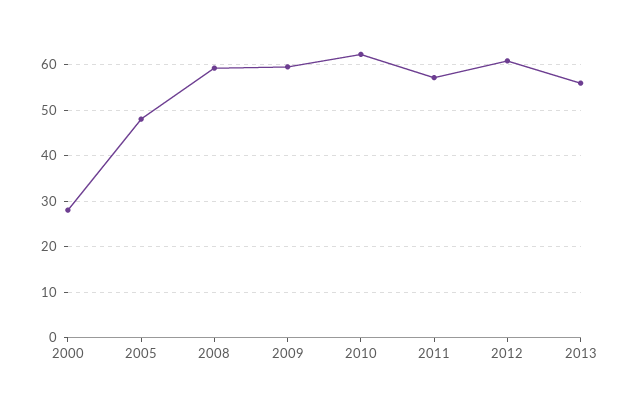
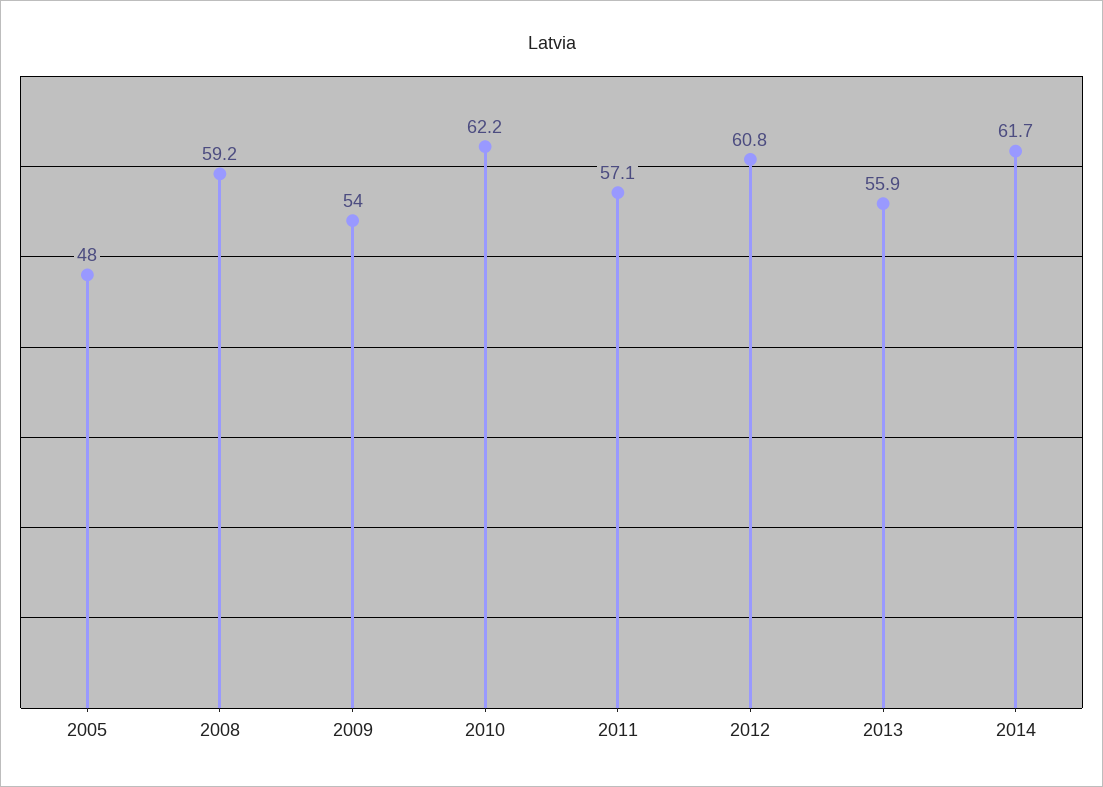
2000: 28 -> none
2009: 60 -> 54
2014: none -> 61.7

